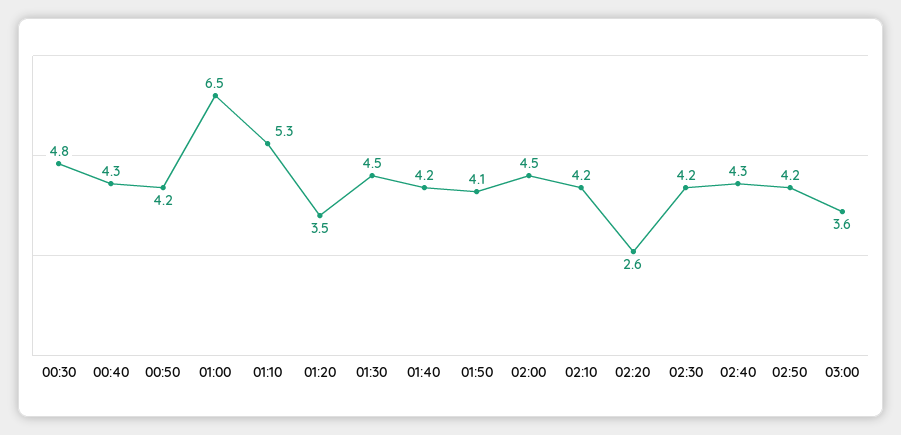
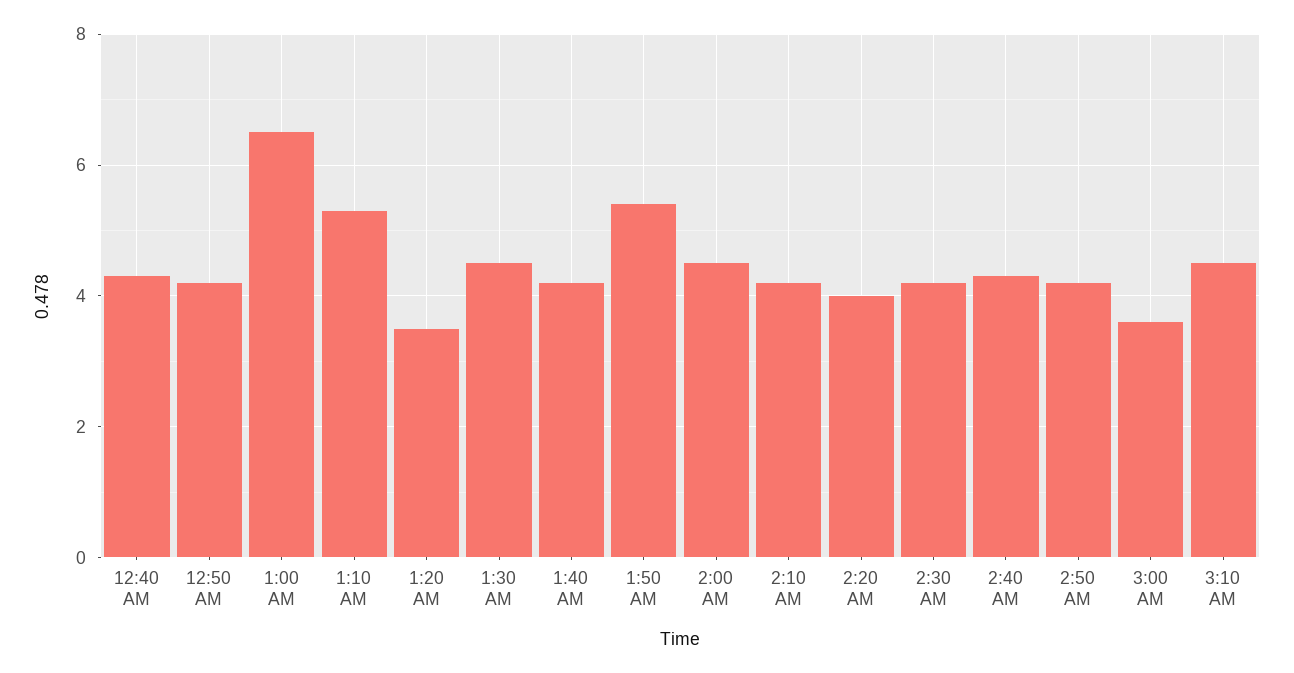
00:30: 4.8 -> none
01:50: 4.1 -> 5.5
02:20: 2.6 -> 4
3:10 AM: none -> 4.5

